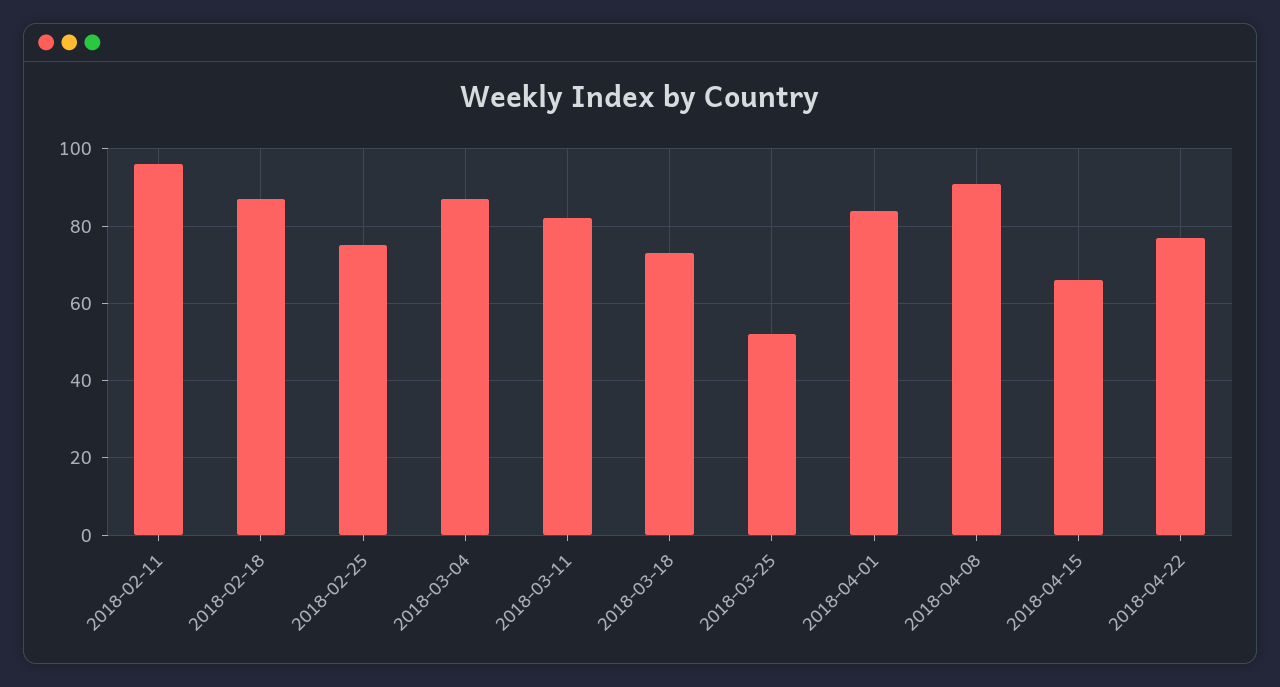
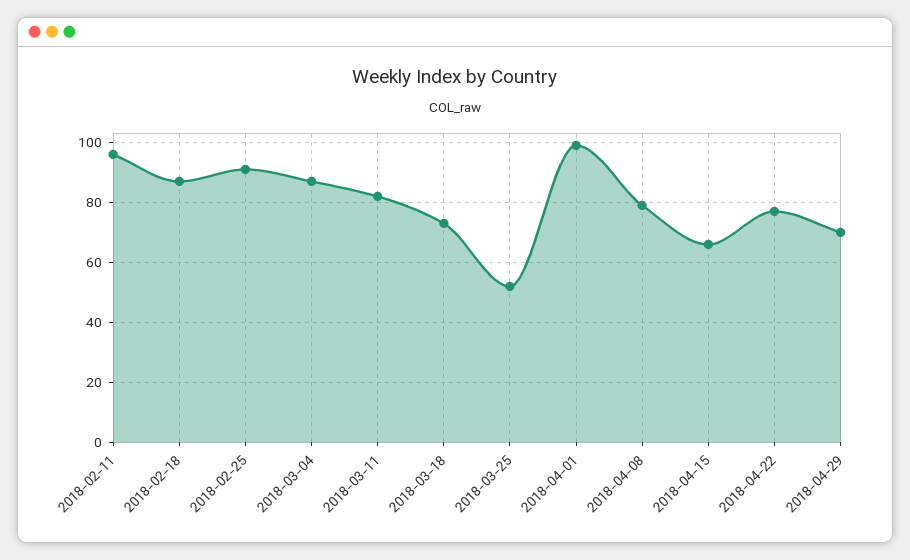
2018-02-25: 75 -> 90
2018-04-01: 85 -> 100
2018-04-08: 90 -> 80
2018-04-29: none -> 70

